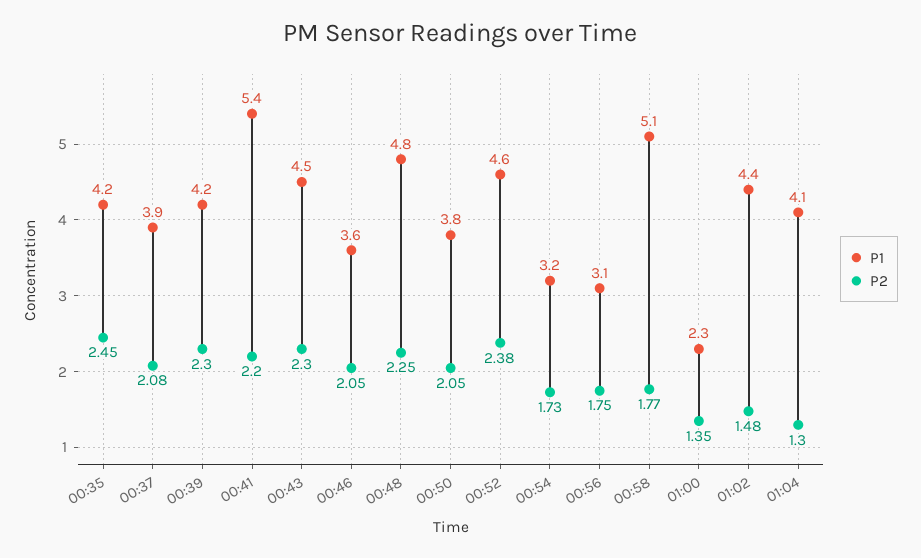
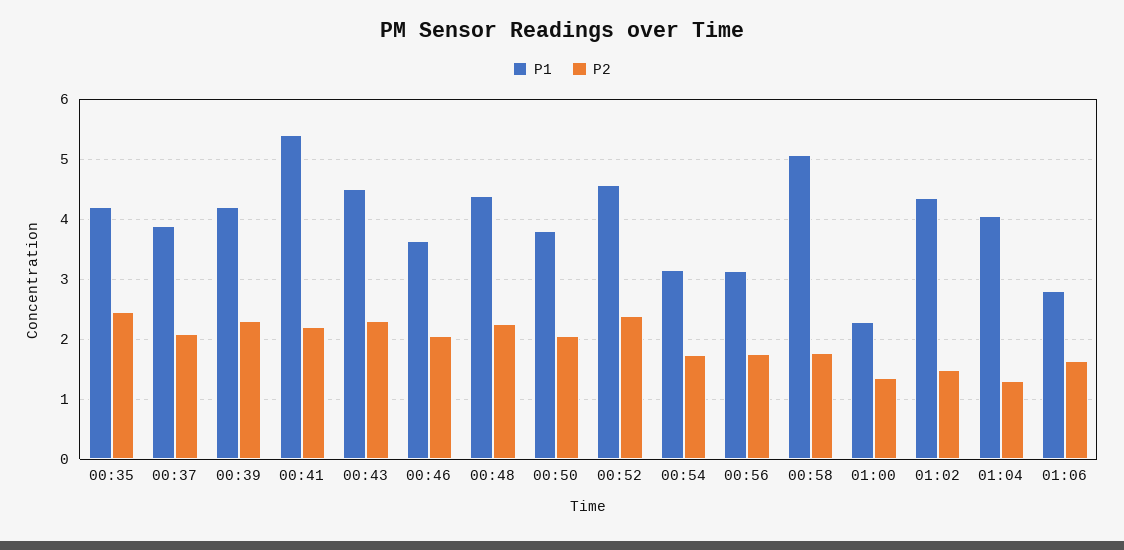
P1, 00:48: 4.8 -> 4.4
P1, 01:06: none -> 2.8
P2, 01:06: none -> 1.6

